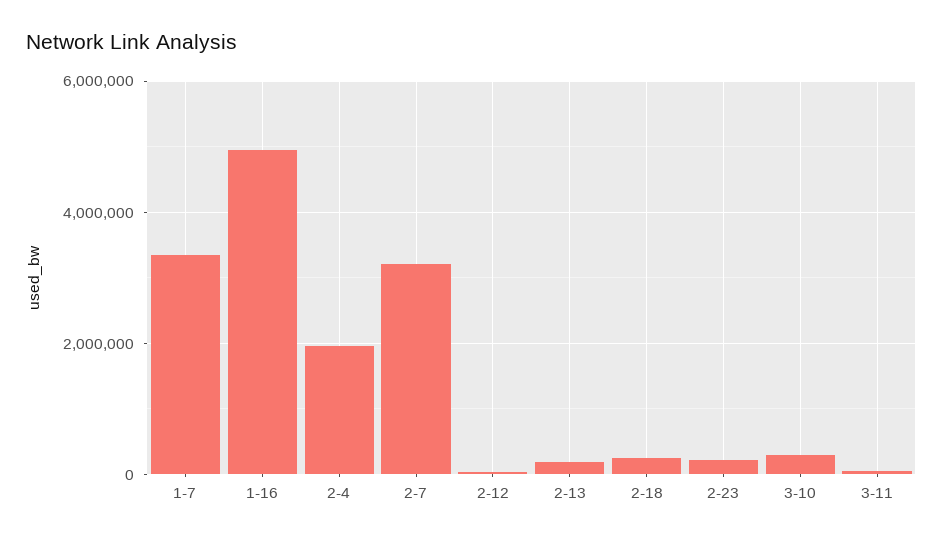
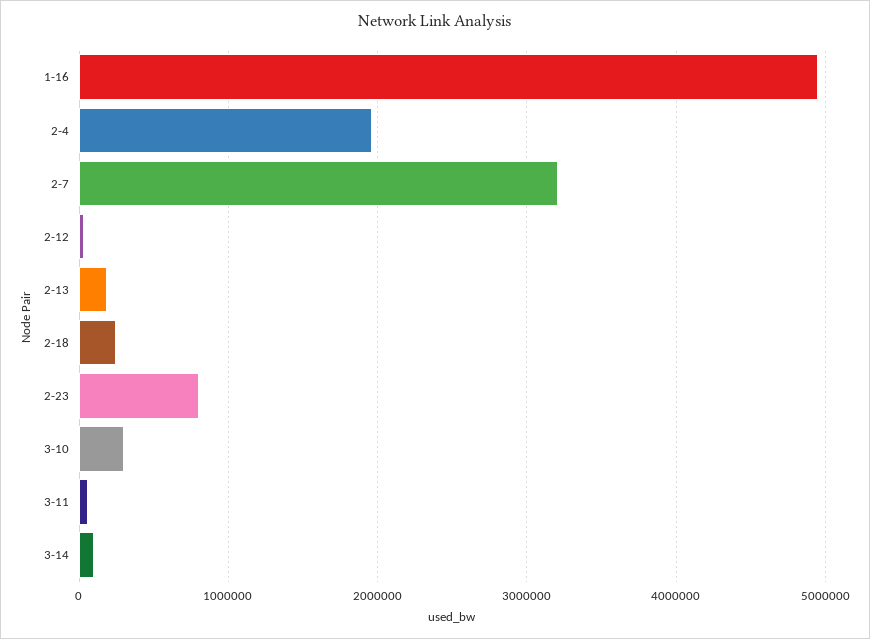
1-7: 3400000 -> none
2-23: 200000 -> 800000
3-14: none -> 100000

